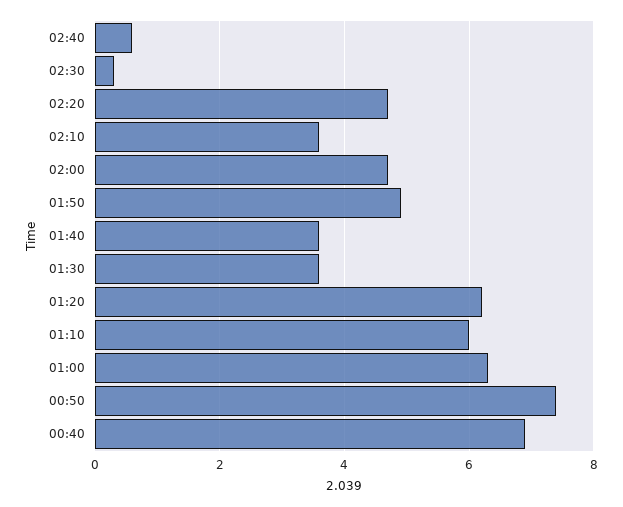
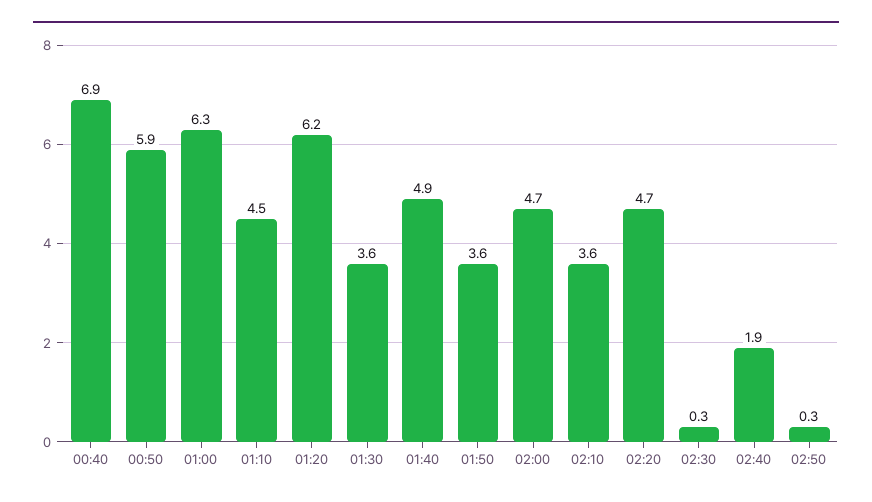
02:40: 0.5 -> 1.9
01:50: 5 -> 3.6
01:40: 3.5 -> 4.9
01:10: 6 -> 4.5
00:50: 7.5 -> 5.9
02:50: none -> 0.3

